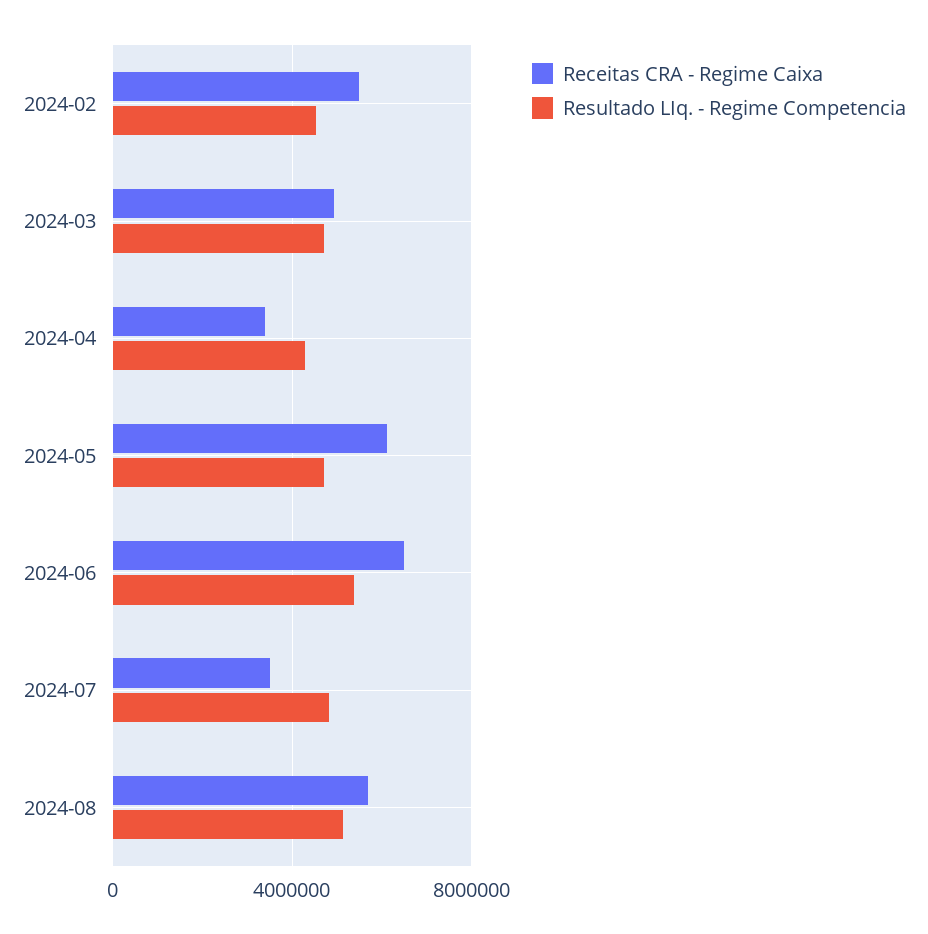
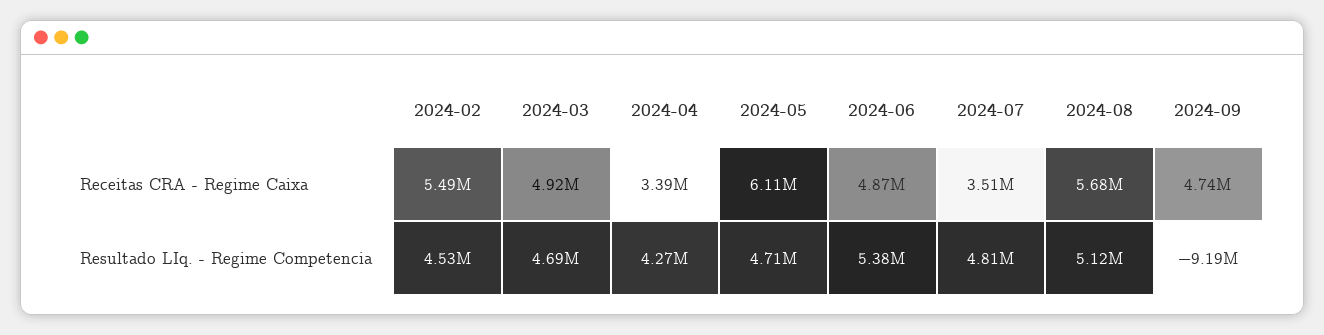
Receitas CRA - Regime Caixa, 2024-06: 6500000 -> 4870000
Receitas CRA - Regime Caixa, 2024-09: none -> 4740000
Resultado LIq. - Regime Competencia, 2024-09: none -> -9190000

